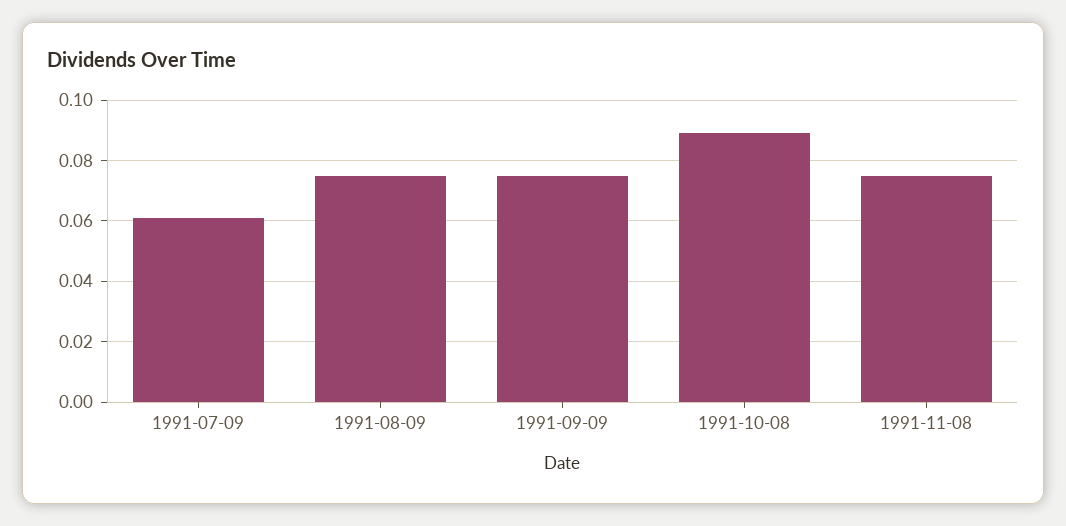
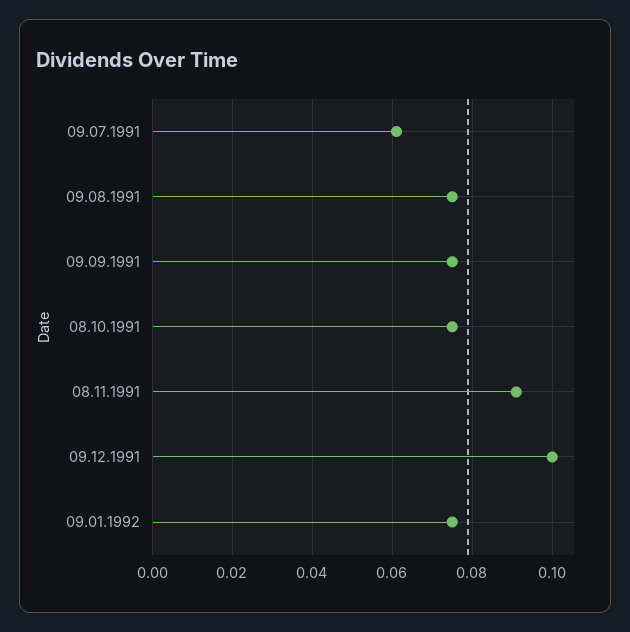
1991-10-08: 0.09 -> 0.075
1991-11-08: 0.075 -> 0.09
09.12.1991: none -> 0.1
09.01.1992: none -> 0.075

